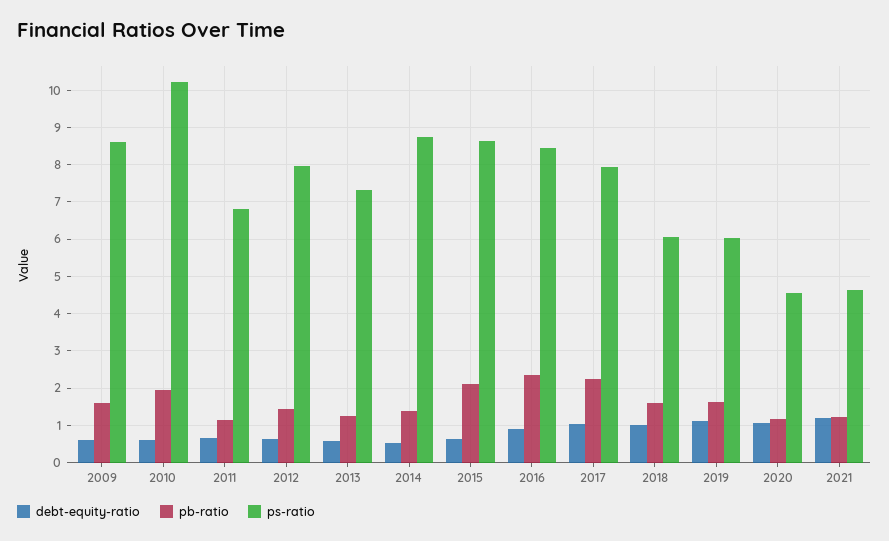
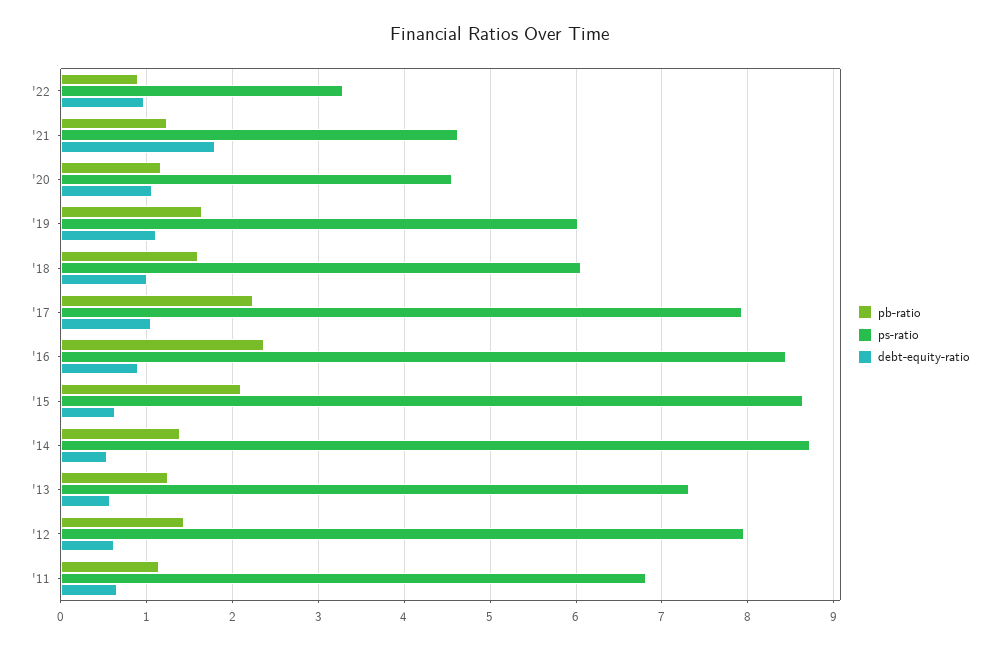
debt-equity-ratio, 2009: 0.6 -> none
pb-ratio, 2009: 1.6 -> none
ps-ratio, 2009: 8.6 -> none
debt-equity-ratio, 2010: 0.6 -> none
pb-ratio, 2010: 2 -> none
ps-ratio, 2010: 10.2 -> none
debt-equity-ratio, 2021: 1.2 -> 1.8
pb-ratio, '22: none -> 0.9
ps-ratio, '22: none -> 3.3
debt-equity-ratio, '22: none -> 1

